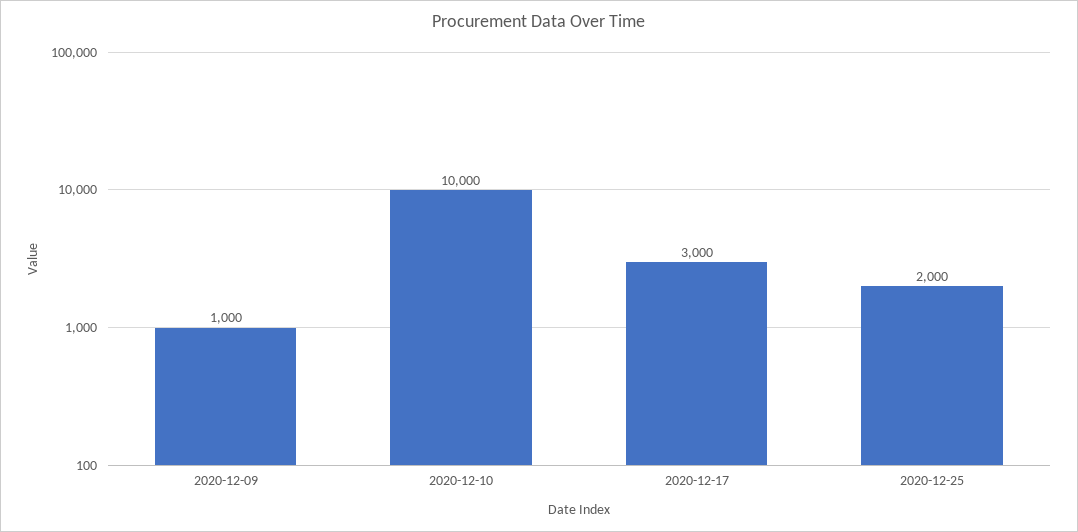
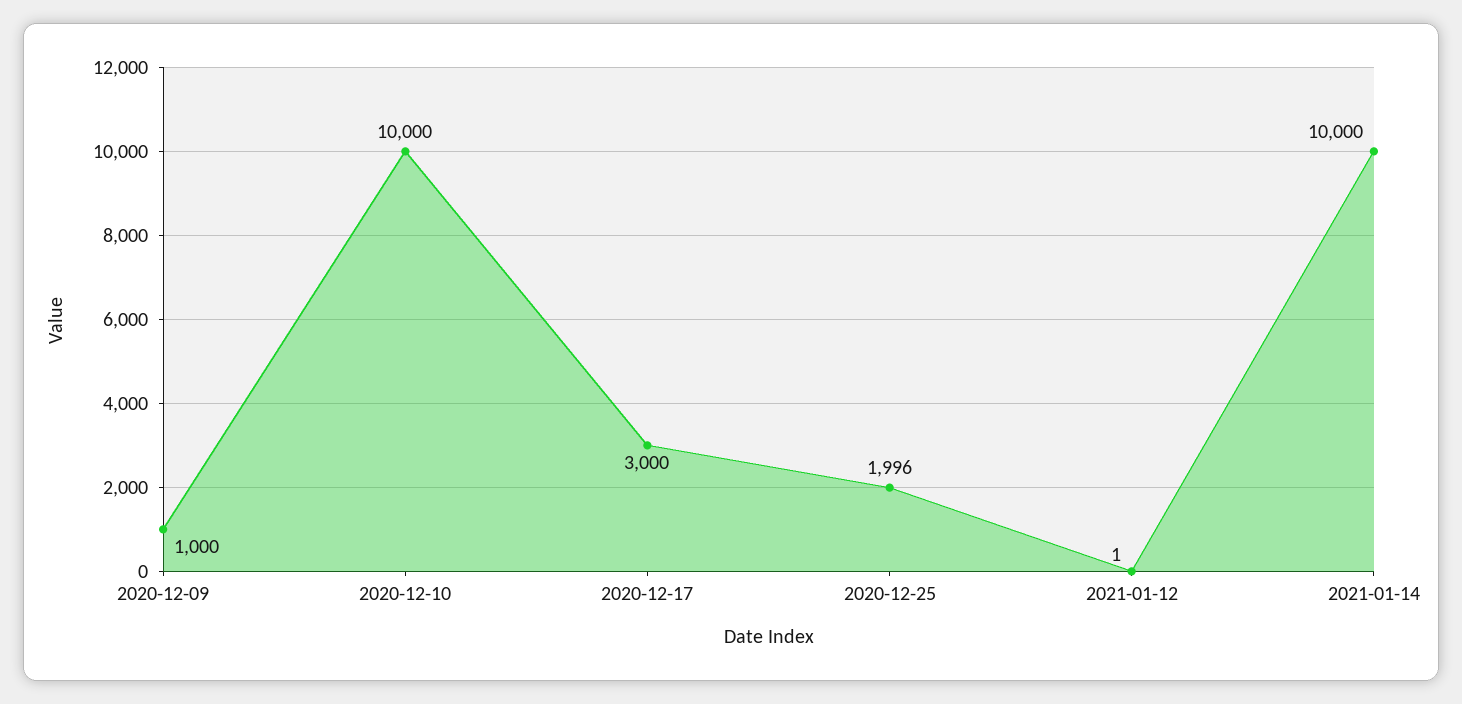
2020-12-25: 2000 -> 1996
2021-01-12: none -> 1
2021-01-14: none -> 10000

